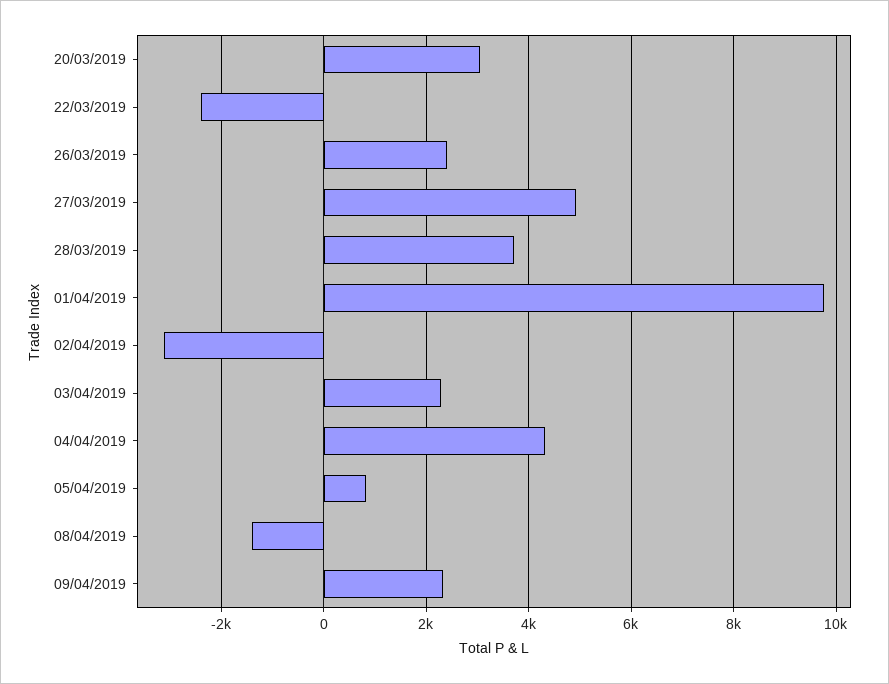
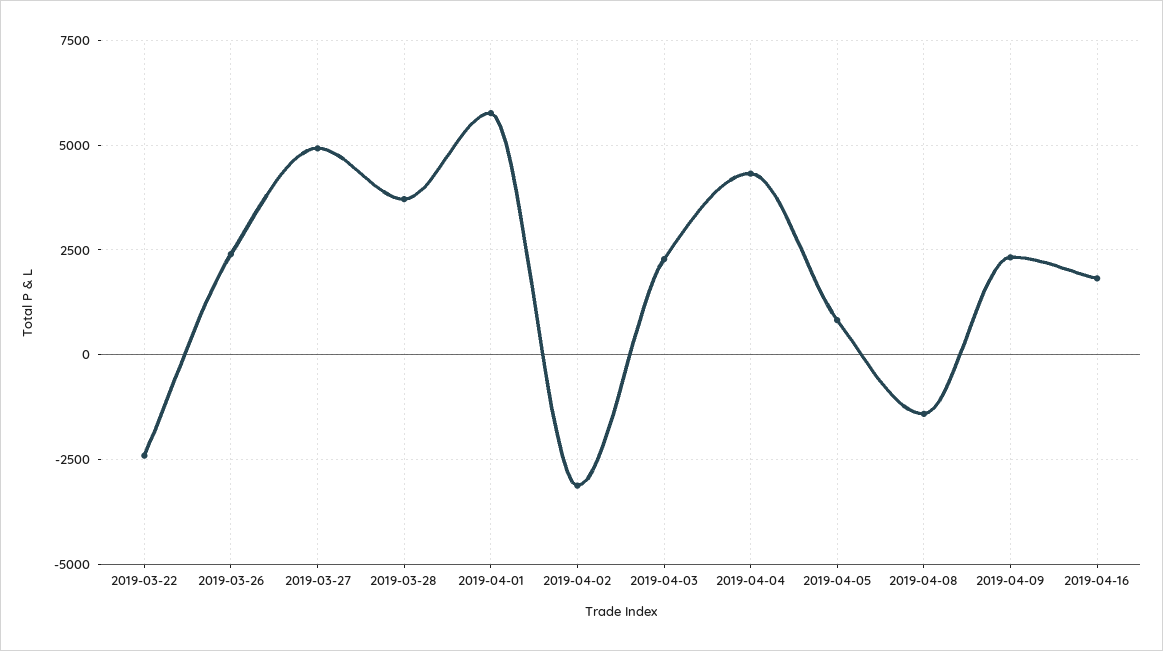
20/03/2019: 3000 -> none
01/04/2019: 9800 -> 5750
2019-04-16: none -> 1750

